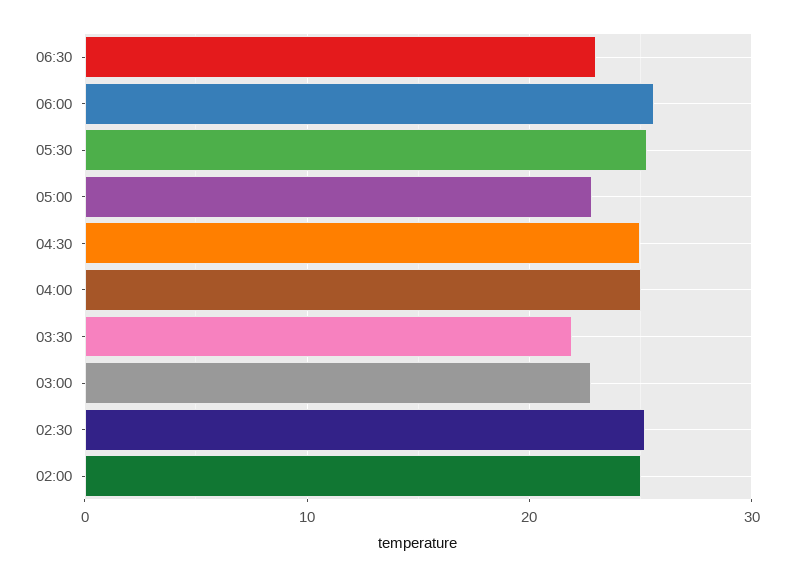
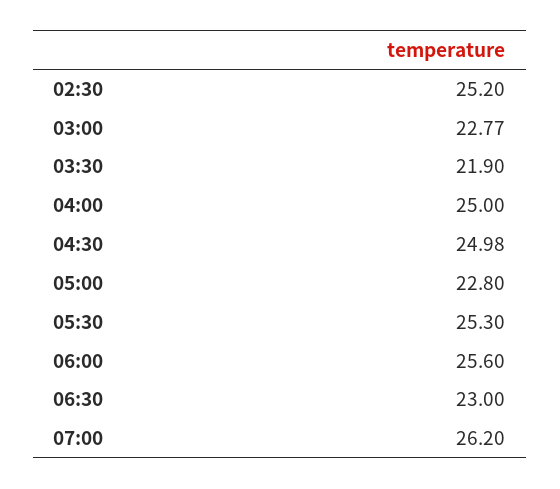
02:00: 25 -> none
07:00: none -> 26.2

